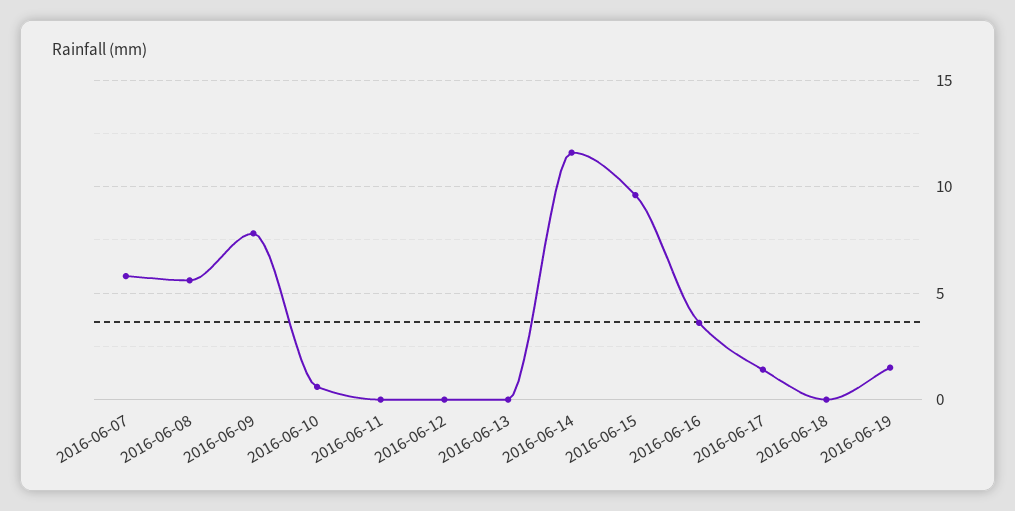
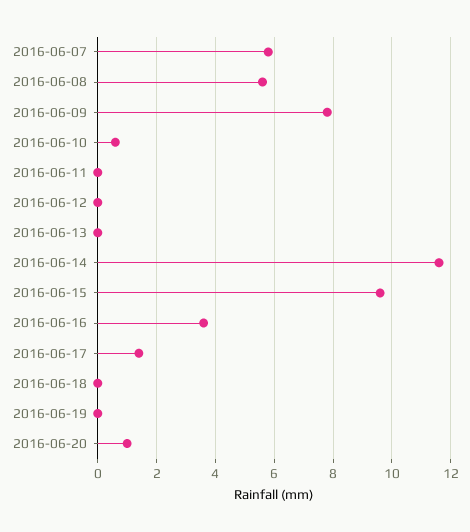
2016-06-19: 1.5 -> 0
2016-06-20: none -> 1

